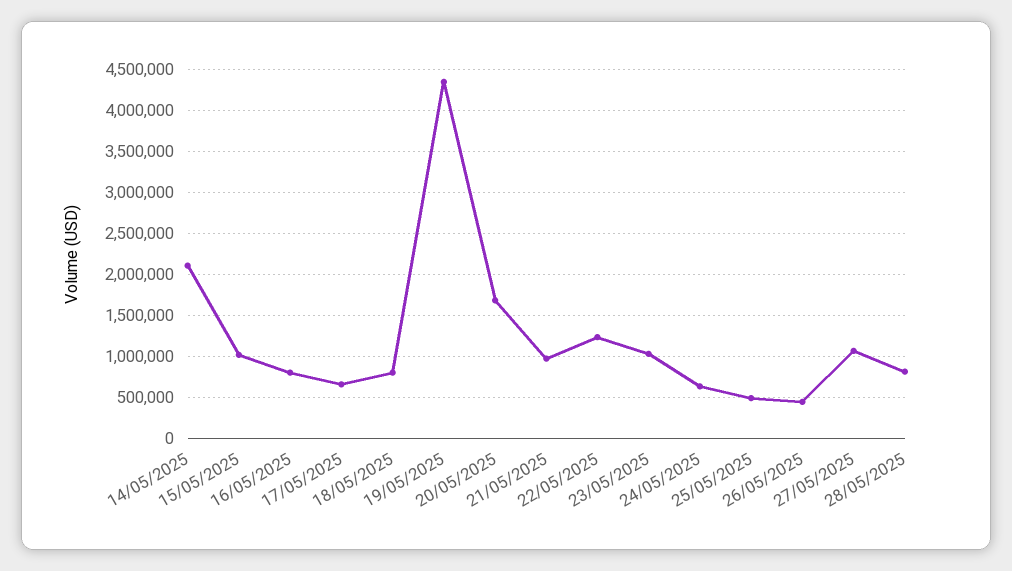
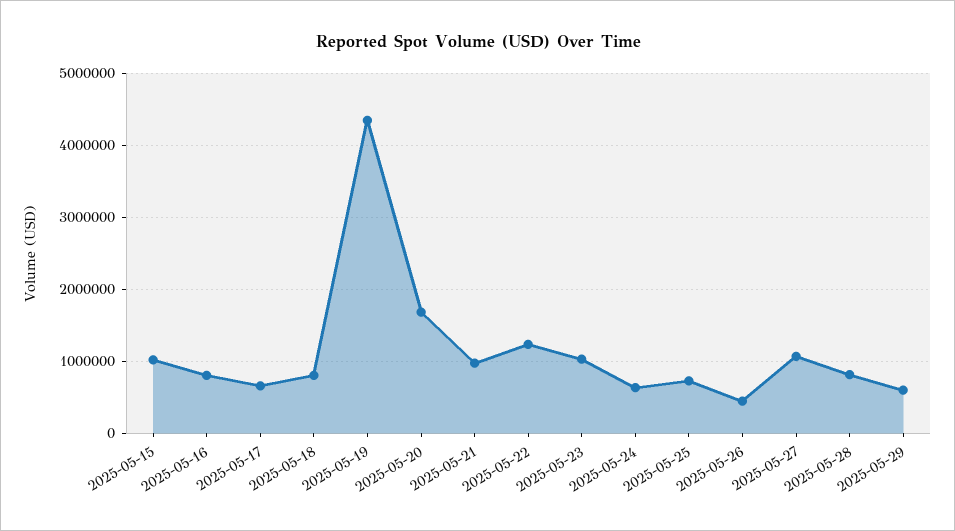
14/05/2025: 2100000 -> none
25/05/2025: 500000 -> 700000
2025-05-29: none -> 600000

